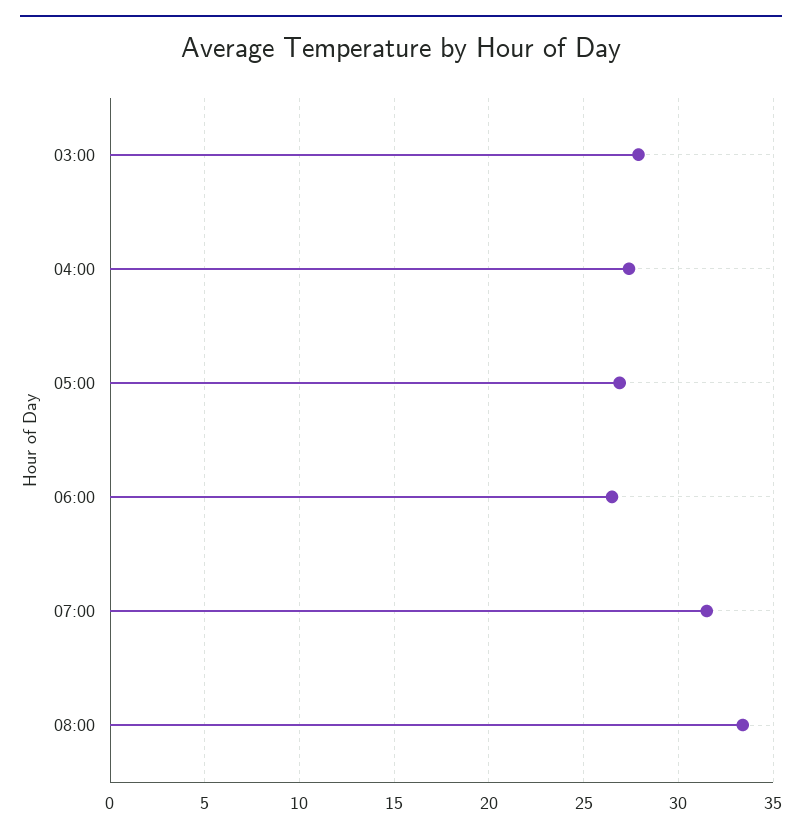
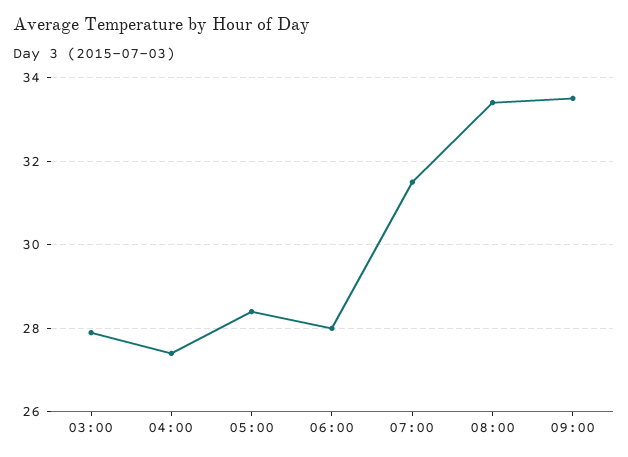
05:00: 27 -> 28.5
06:00: 26.5 -> 28
09:00: none -> 33.5

